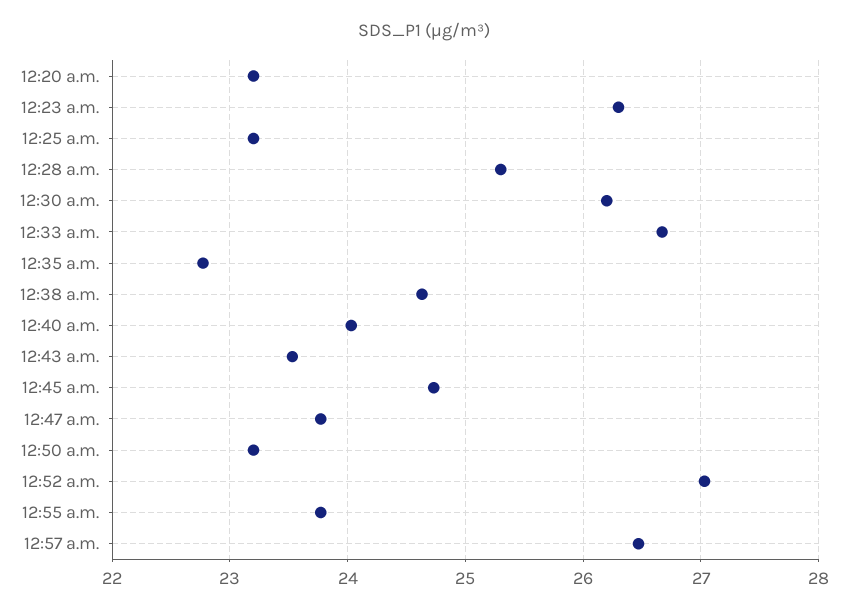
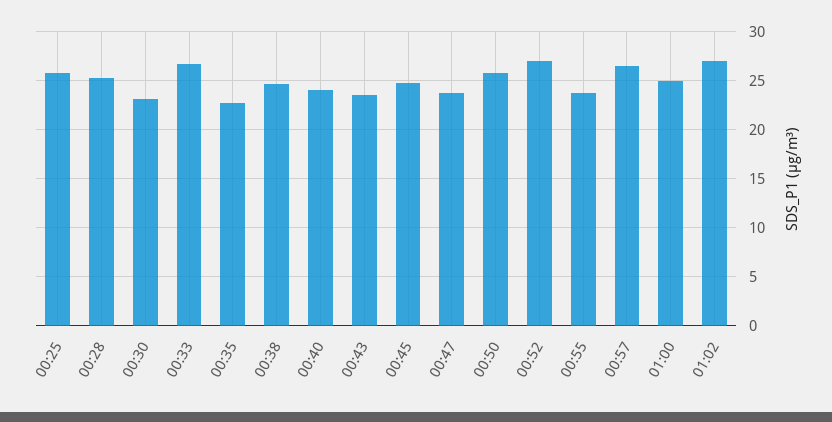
12:20 a.m.: 23.2 -> none
12:23 a.m.: 26.3 -> none
12:25 a.m.: 23.2 -> 26
12:30 a.m.: 26.2 -> 23
12:50 a.m.: 23.2 -> 26
01:00: none -> 25
01:02: none -> 27

